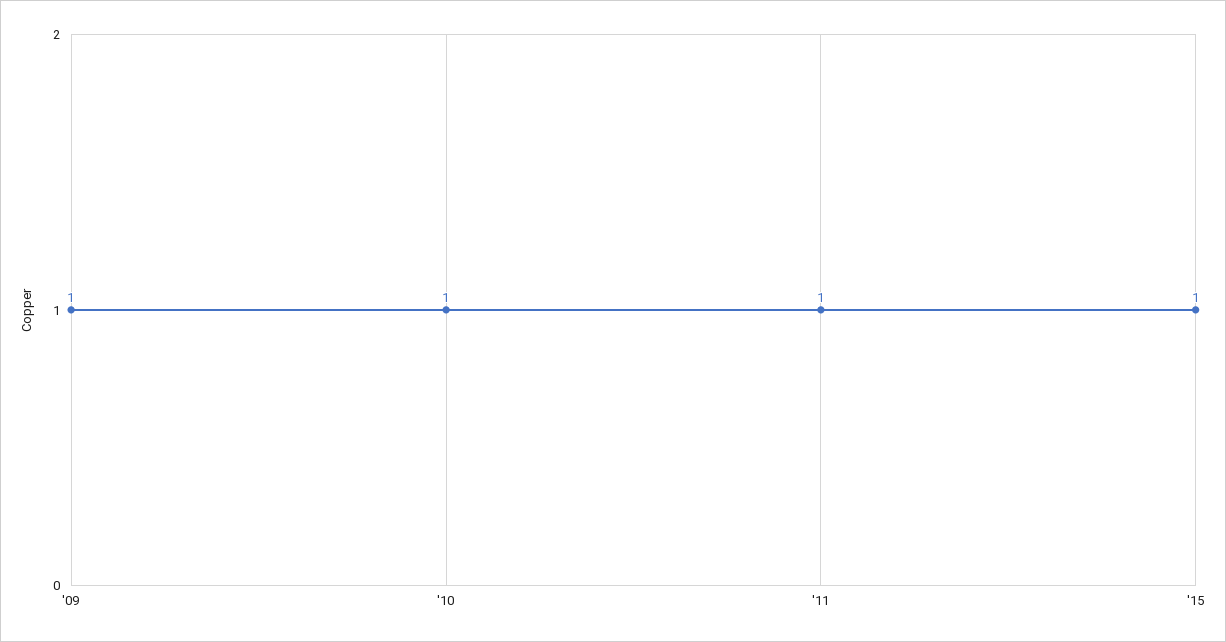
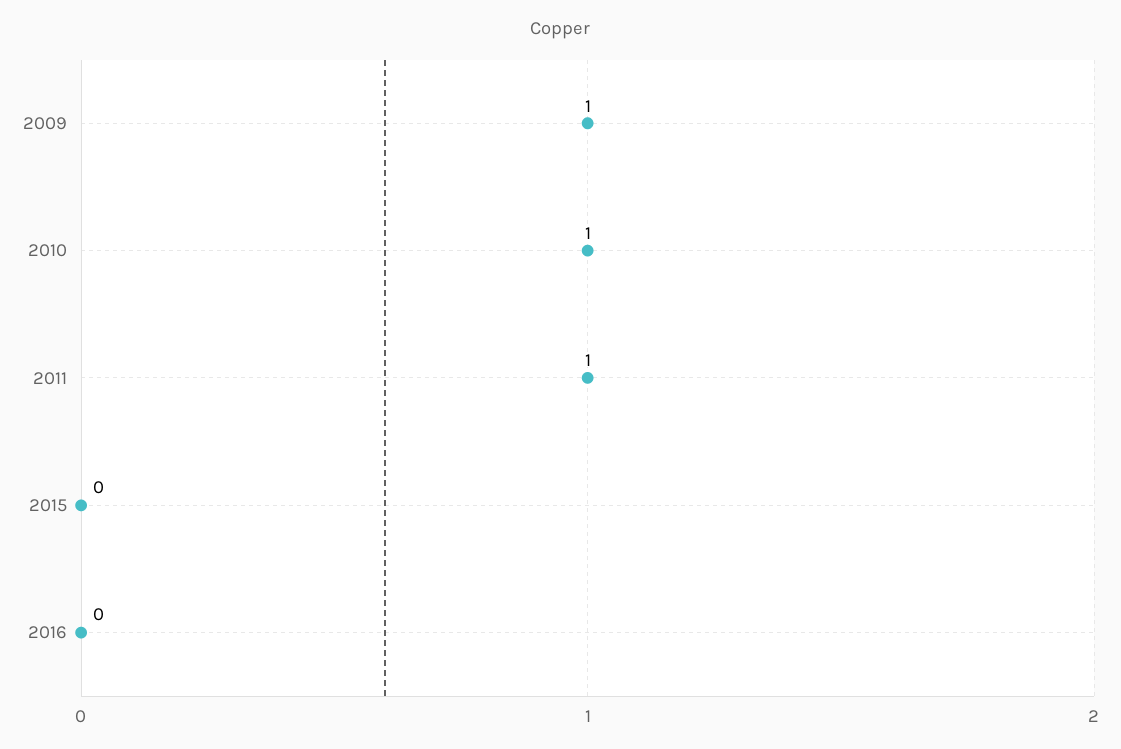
'15: 1 -> 0
2016: none -> 0

